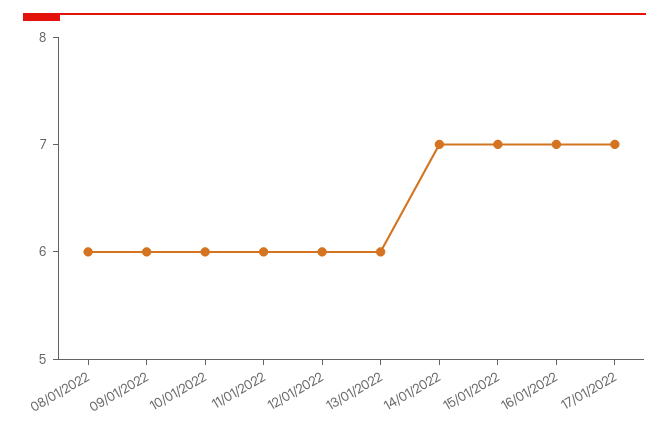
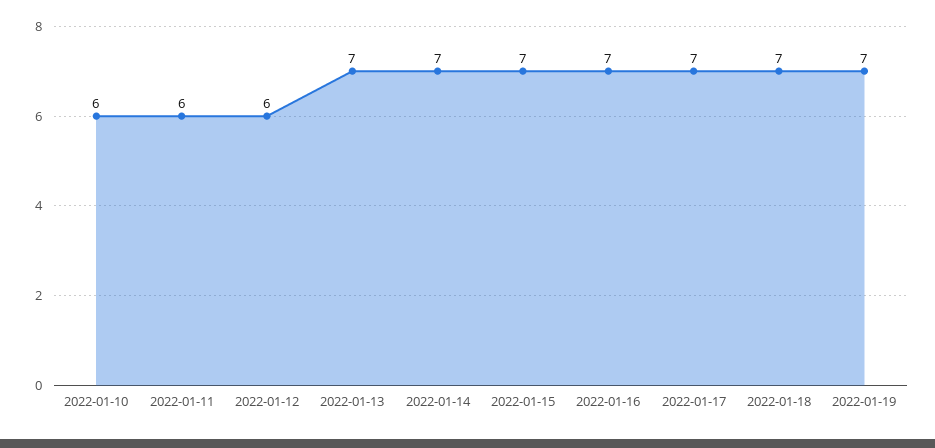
08/01/2022: 6 -> none
09/01/2022: 6 -> none
13/01/2022: 6 -> 7
2022-01-18: none -> 7
2022-01-19: none -> 7

